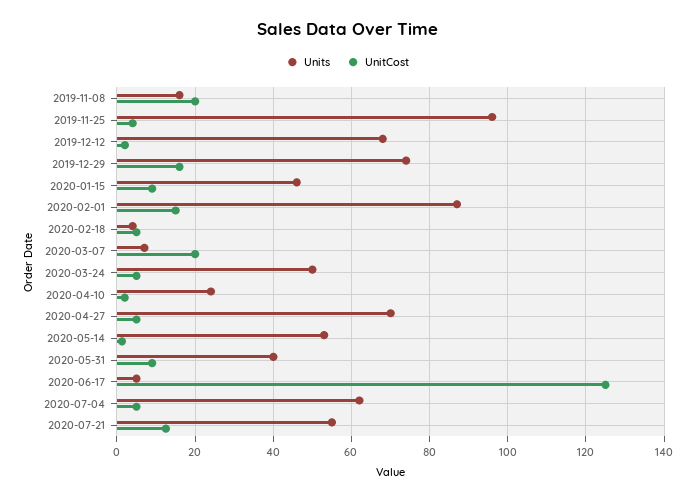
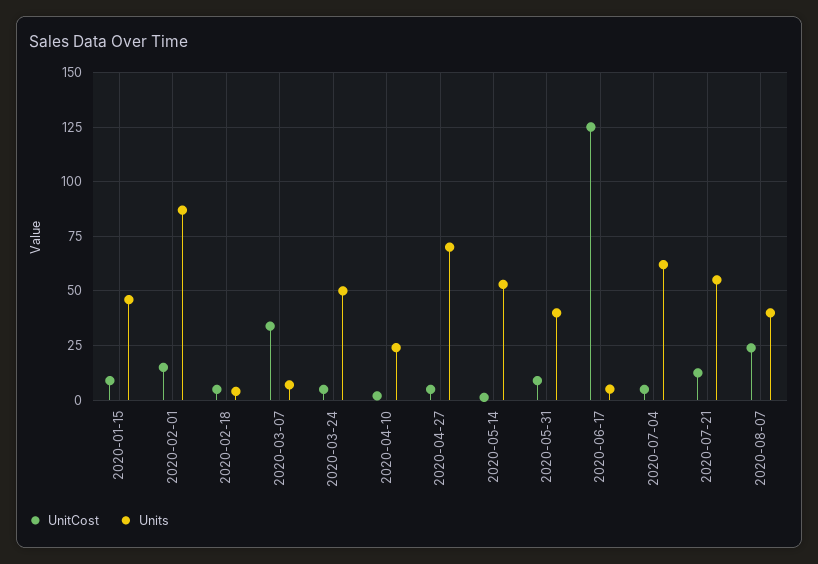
Units, 2019-11-08: 16 -> none
UnitCost, 2019-11-08: 20 -> none
Units, 2019-11-25: 96 -> none
UnitCost, 2019-11-25: 4 -> none
Units, 2019-12-12: 68 -> none
UnitCost, 2019-12-12: 2 -> none
Units, 2019-12-29: 74 -> none
UnitCost, 2019-12-29: 16 -> none
UnitCost, 2020-03-07: 20 -> 35
UnitCost, 2020-08-07: none -> 25
Units, 2020-08-07: none -> 40

